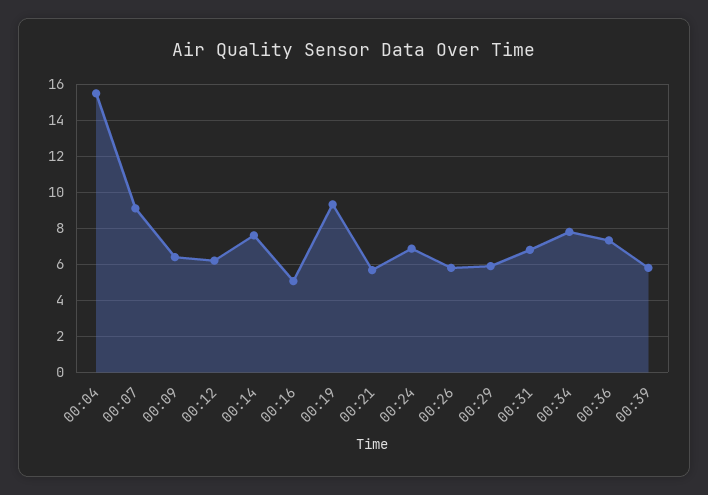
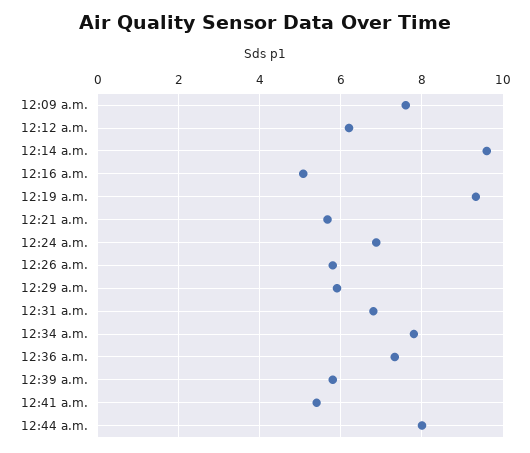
00:04: 15.5 -> none
00:07: 9 -> none
00:09: 6.5 -> 7.6
00:14: 7.5 -> 9.6
12:41 a.m.: none -> 5.4
12:44 a.m.: none -> 8

